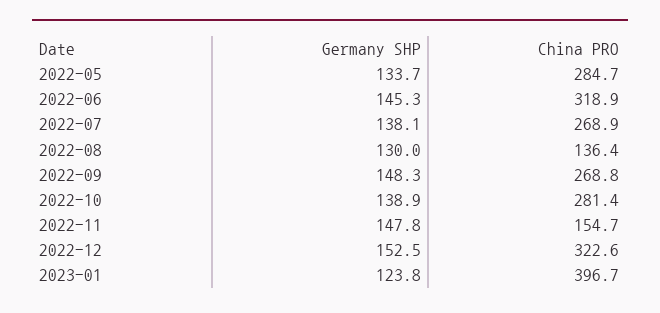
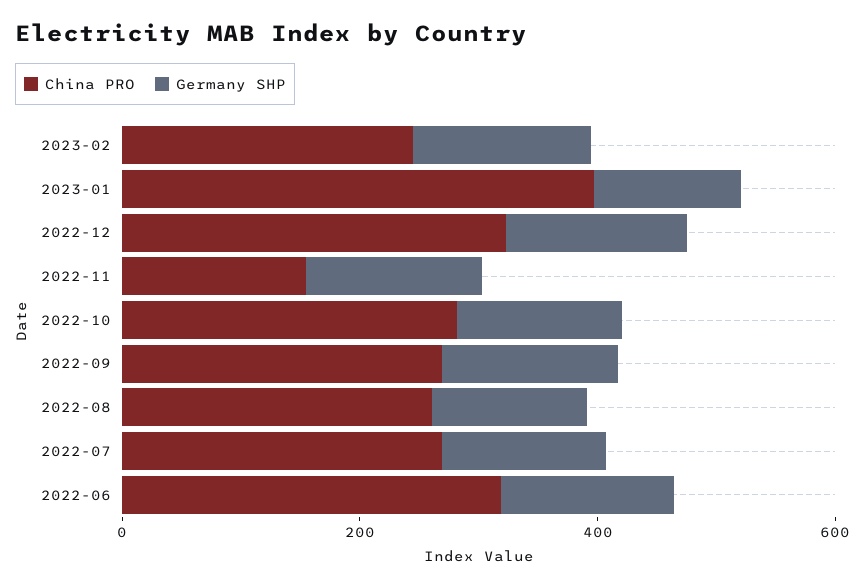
Germany SHP, 2022-05: 133.7 -> none
China PRO, 2022-05: 284.7 -> none
China PRO, 2022-08: 136.4 -> 250
China PRO, 2023-02: none -> 250
Germany SHP, 2023-02: none -> 150

